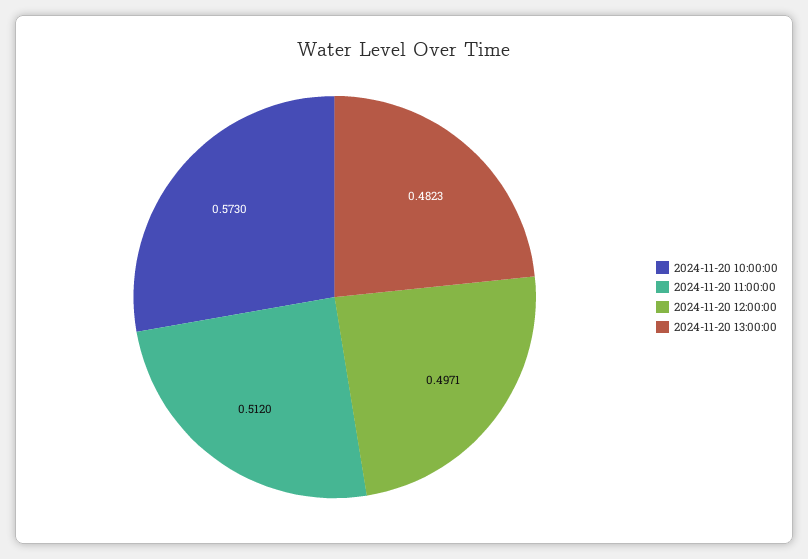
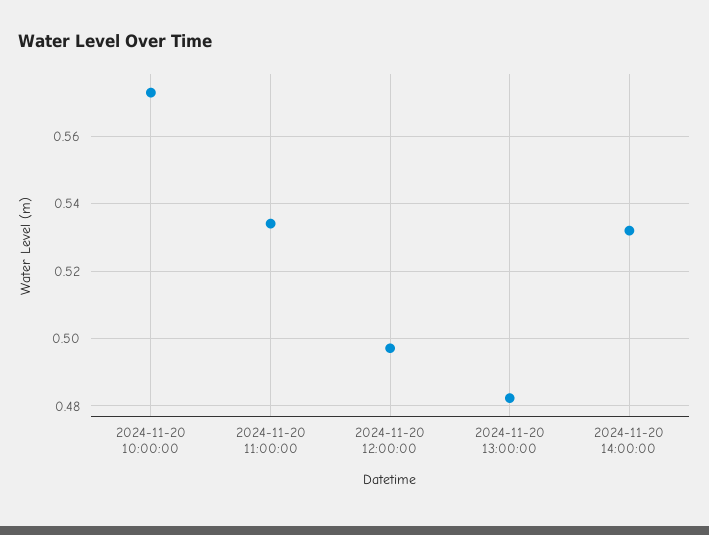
2024-11-20 11:00:00: 0.512 -> 0.534
2024-11-20 14:00:00: none -> 0.532

